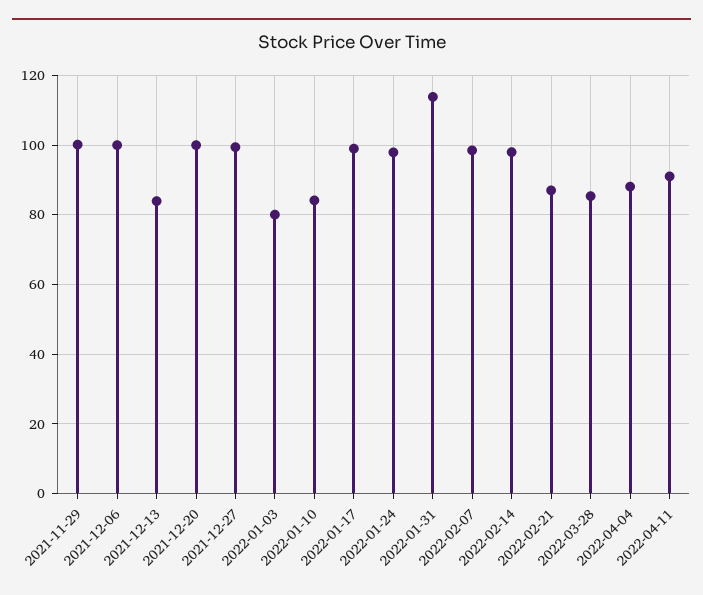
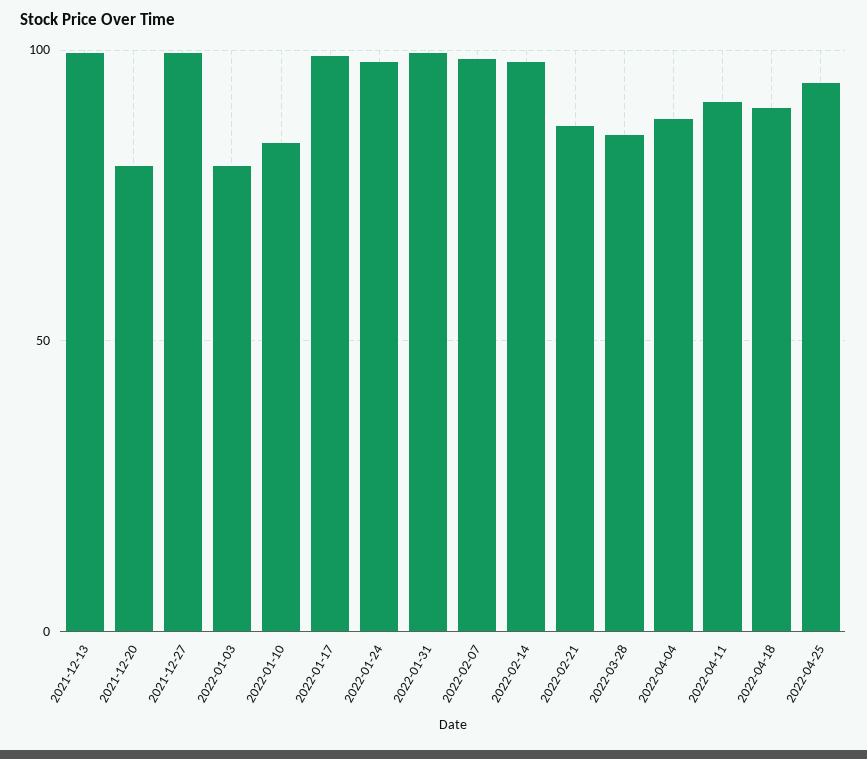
2021-11-29: 100 -> none
2021-12-06: 100 -> none
2021-12-13: 84 -> 100
2021-12-20: 100 -> 80
2022-01-31: 114 -> 100
2022-04-18: none -> 90
2022-04-25: none -> 95

